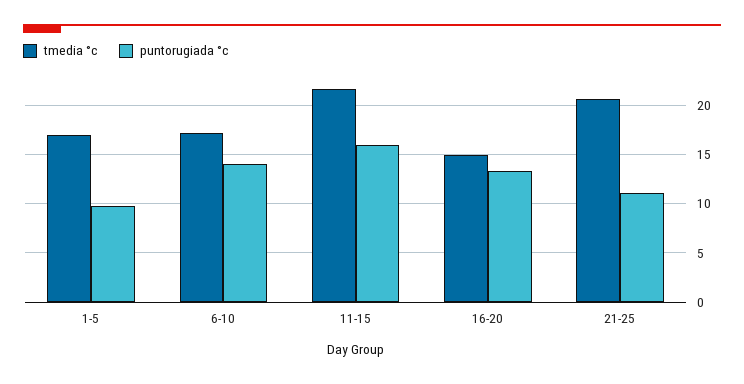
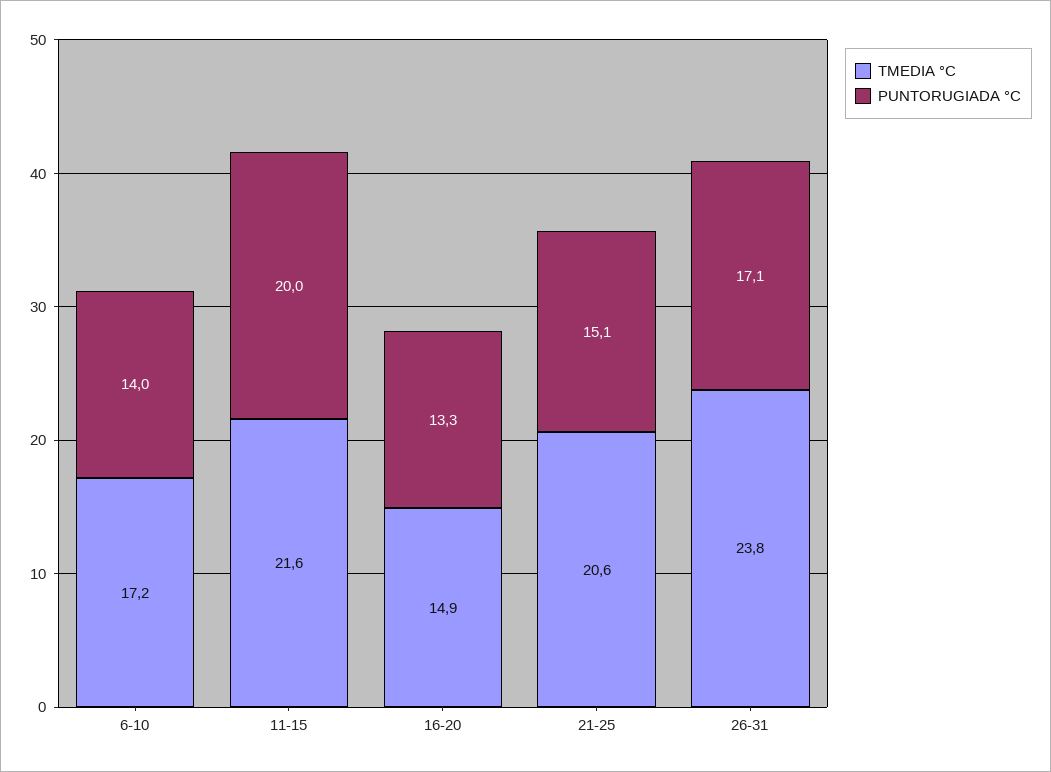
tmedia °c, 1-5: 17 -> none
puntorugiada °c, 1-5: 10 -> none
puntorugiada °c, 11-15: 16 -> 20
puntorugiada °c, 21-25: 11 -> 15.1
tmedia °c, 26-31: none -> 23.8
puntorugiada °c, 26-31: none -> 17.1

